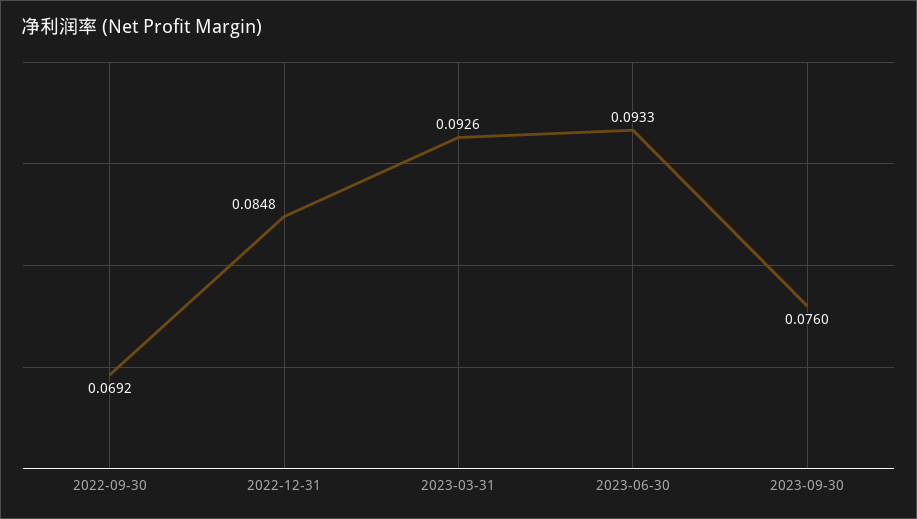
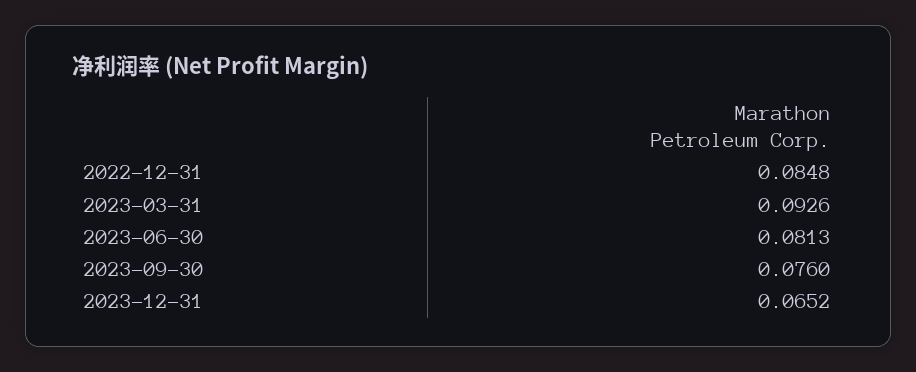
2022-09-30: 0.0692 -> none
2023-06-30: 0.0933 -> 0.0813
2023-12-31: none -> 0.0652

